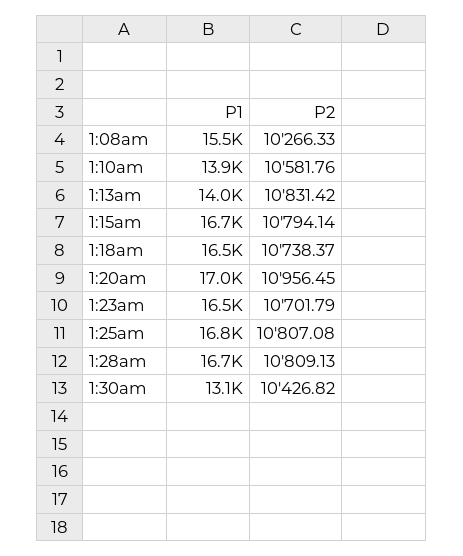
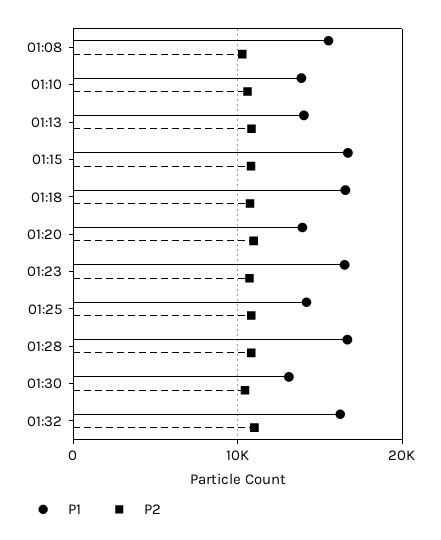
P1, 1:20am: 17000 -> 14000
P1, 1:25am: 16800 -> 14000
P1, 01:32: none -> 16000
P2, 01:32: none -> 11000

